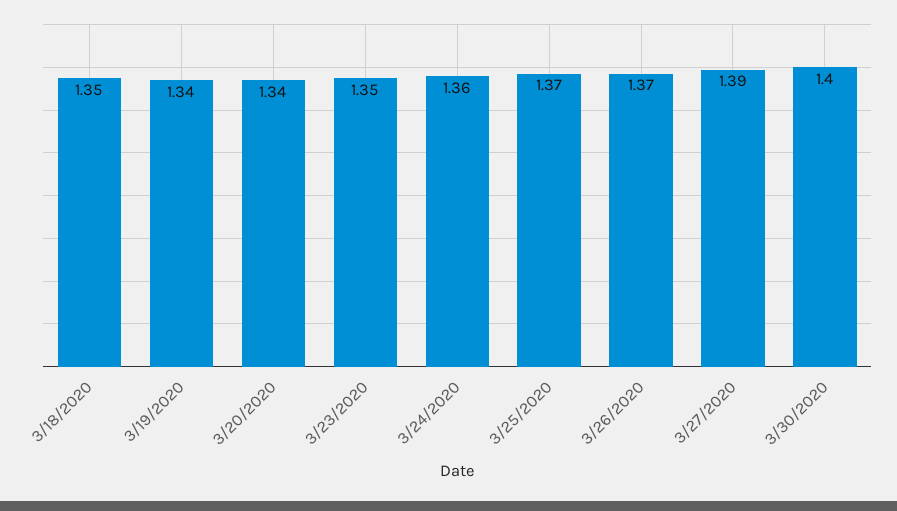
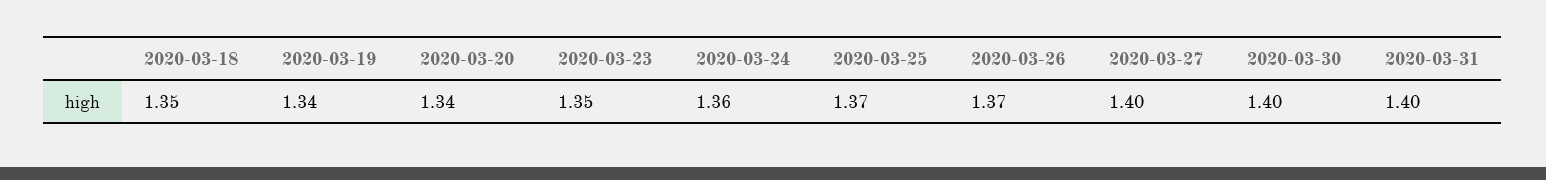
3/27/2020: 1.39 -> 1.4
2020-03-31: none -> 1.4

